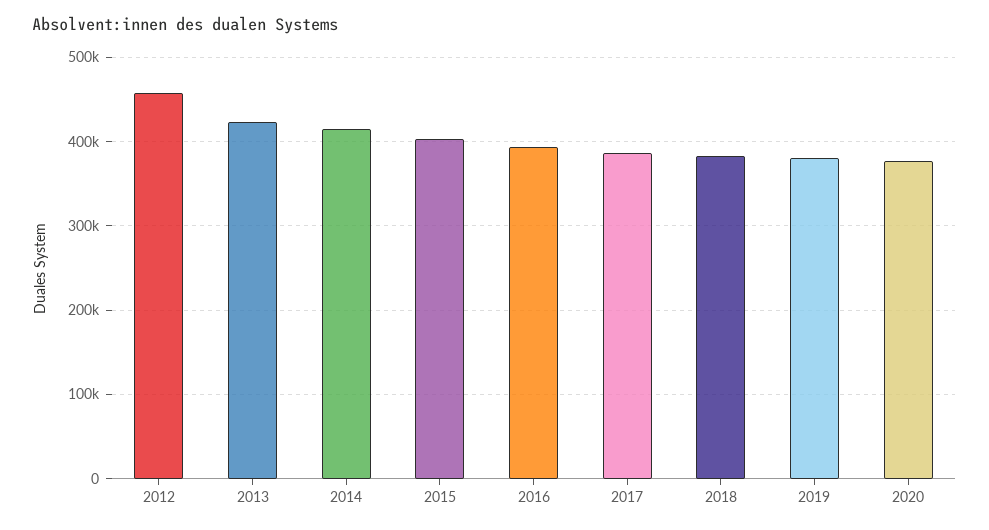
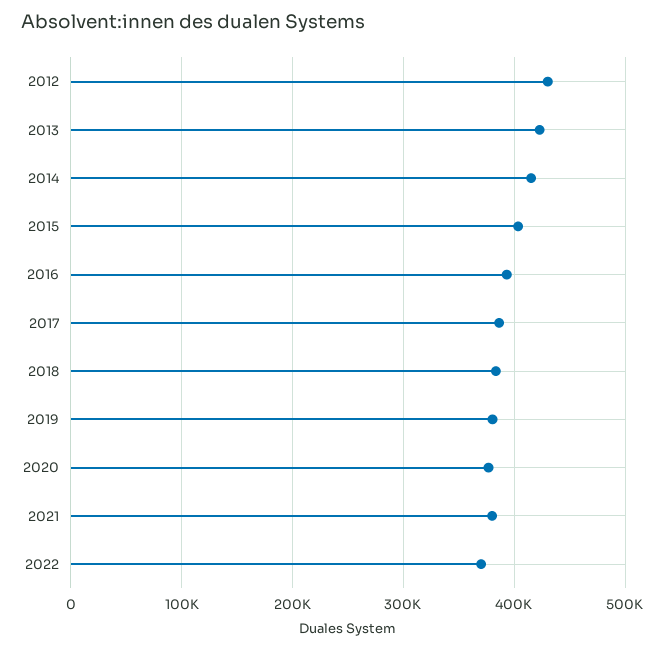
2012: 460000 -> 430000
2021: none -> 380000
2022: none -> 370000

